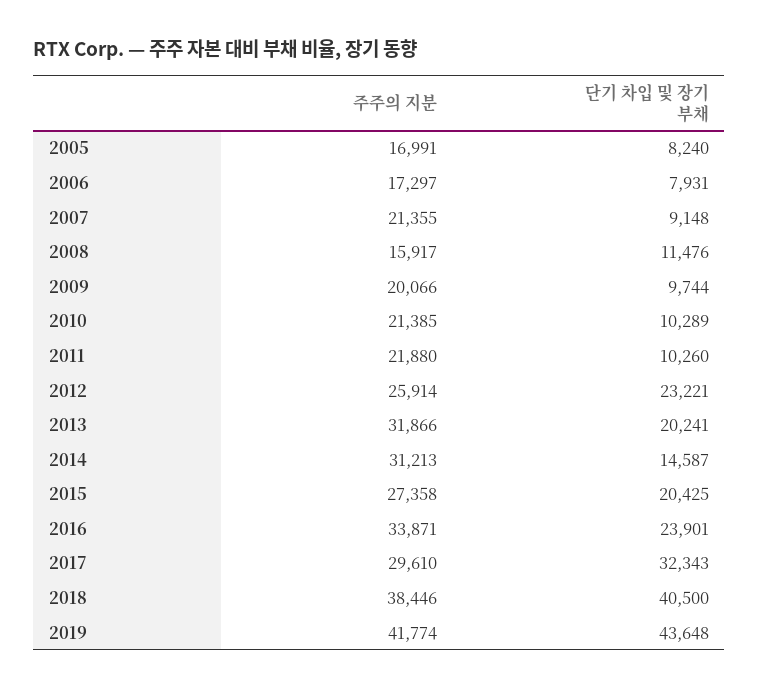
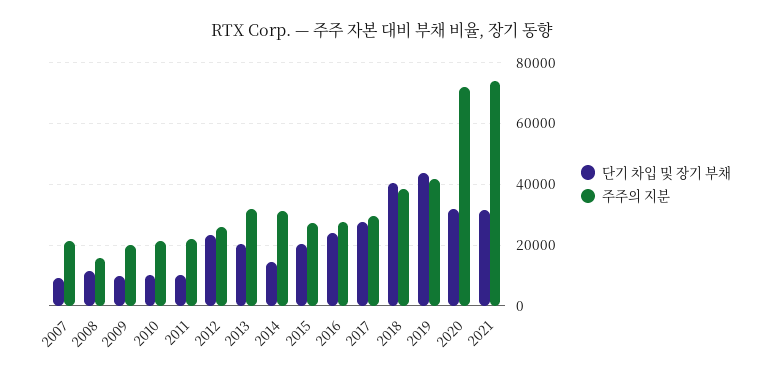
주주의 지분, 2005: 16991 -> none
단기 차입 및 장기 부채, 2005: 8240 -> none
주주의 지분, 2006: 17297 -> none
단기 차입 및 장기 부채, 2006: 7931 -> none
주주의 지분, 2016: 33871 -> 28000
단기 차입 및 장기 부채, 2017: 32343 -> 28000
단기 차입 및 장기 부채, 2020: none -> 32000
주주의 지분, 2020: none -> 72000
단기 차입 및 장기 부채, 2021: none -> 32000
주주의 지분, 2021: none -> 74000

